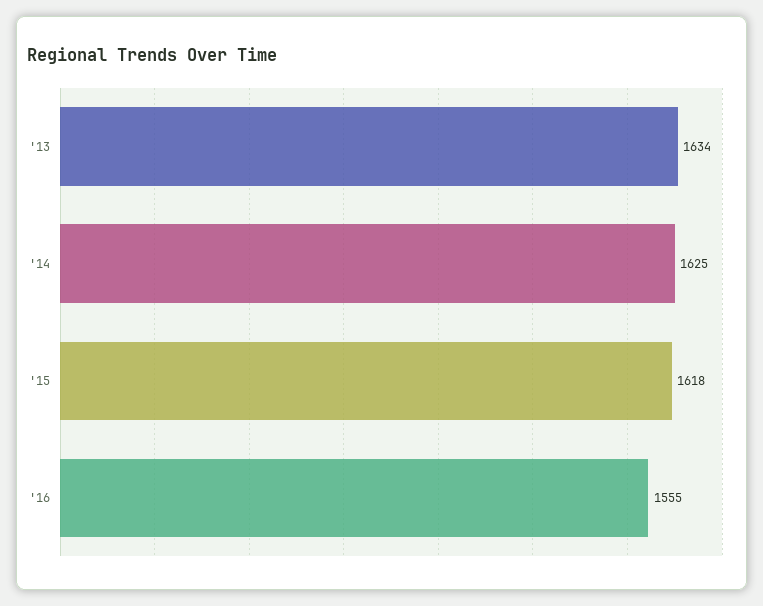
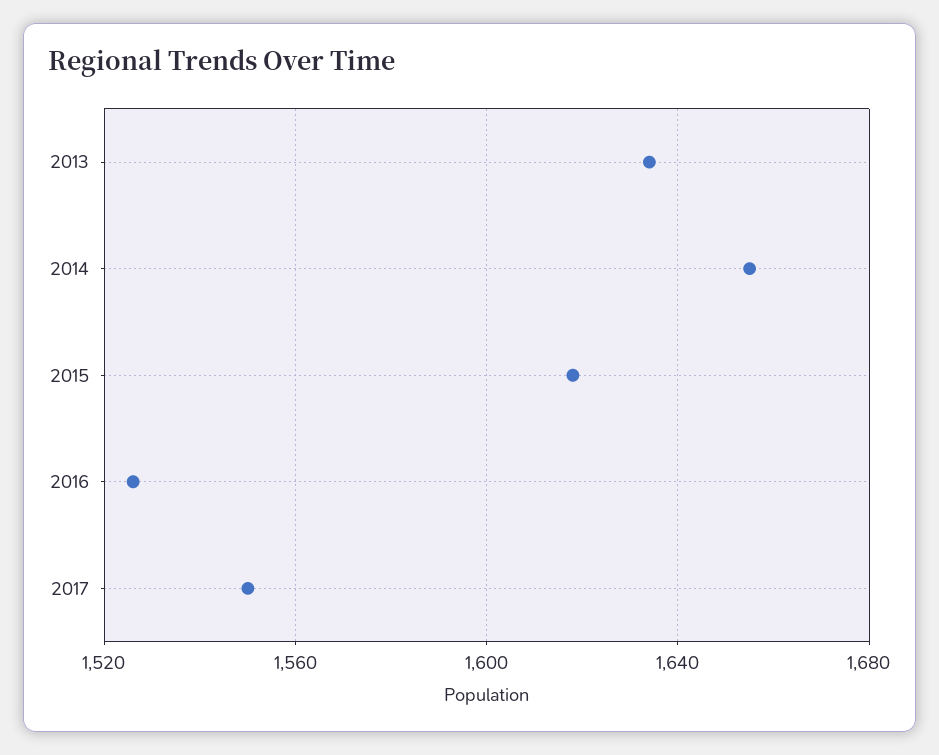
'14: 1625 -> 1655
'16: 1555 -> 1525
2017: none -> 1550

